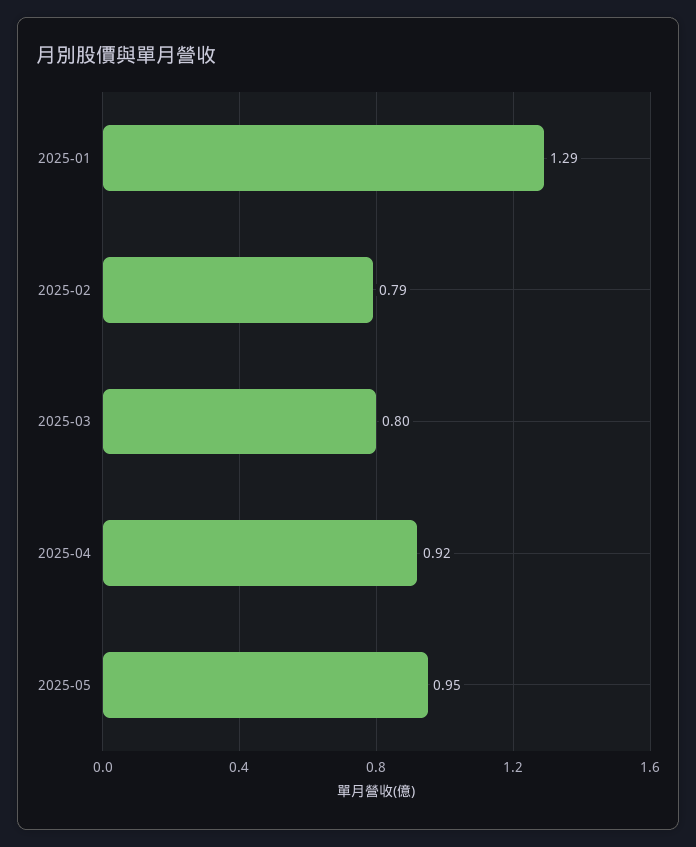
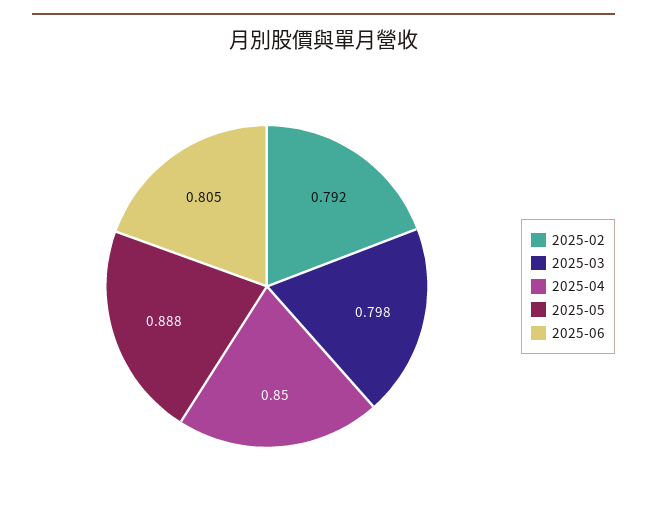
2025-01: 1.29 -> none
2025-04: 0.92 -> 0.85
2025-05: 0.95 -> 0.888
2025-06: none -> 0.805

